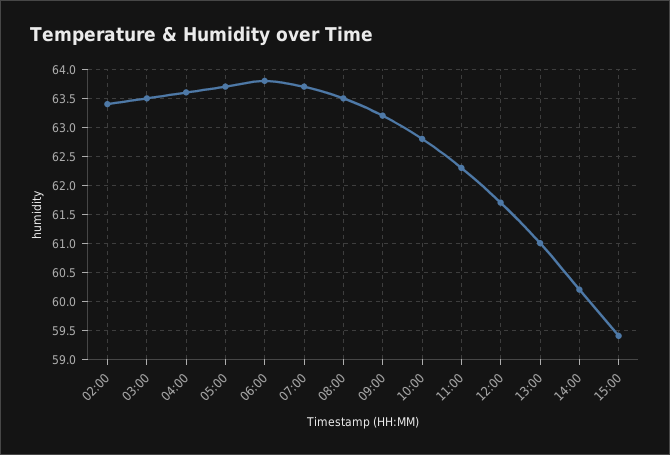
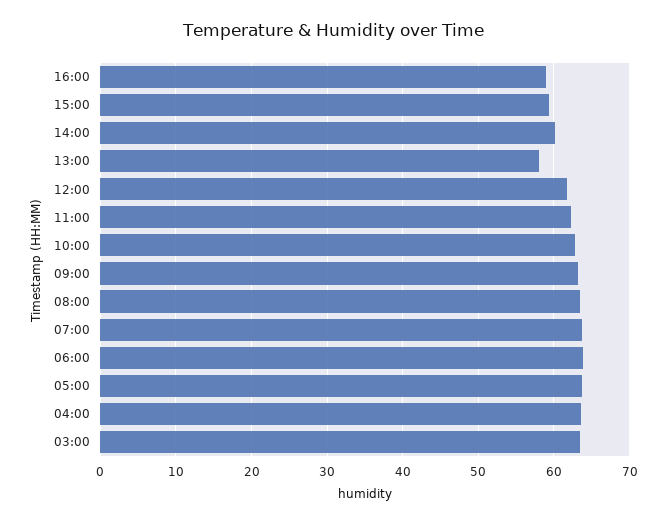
02:00: 63.5 -> none
13:00: 61 -> 58
16:00: none -> 59

